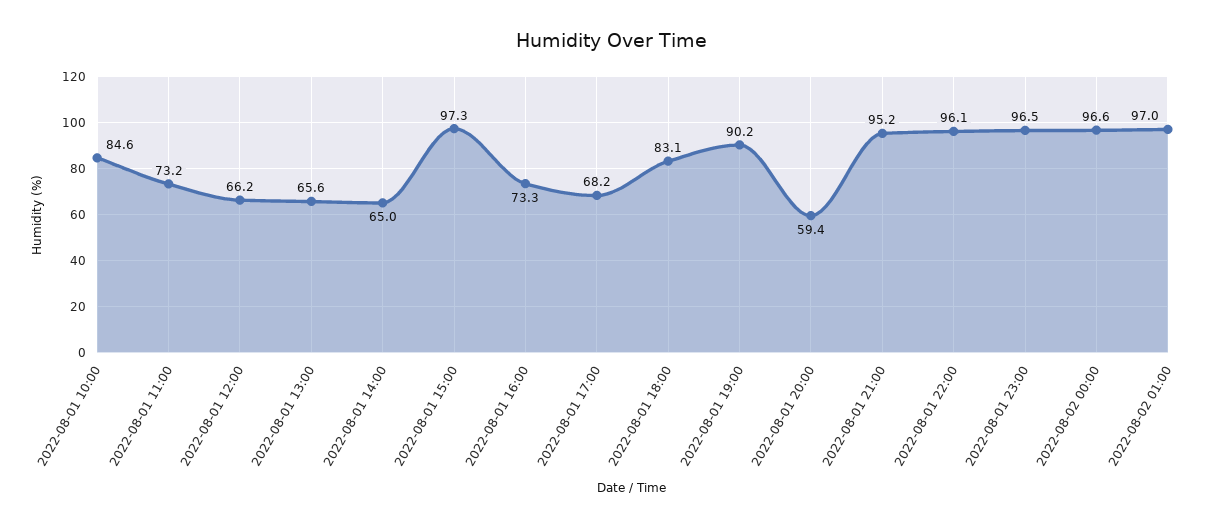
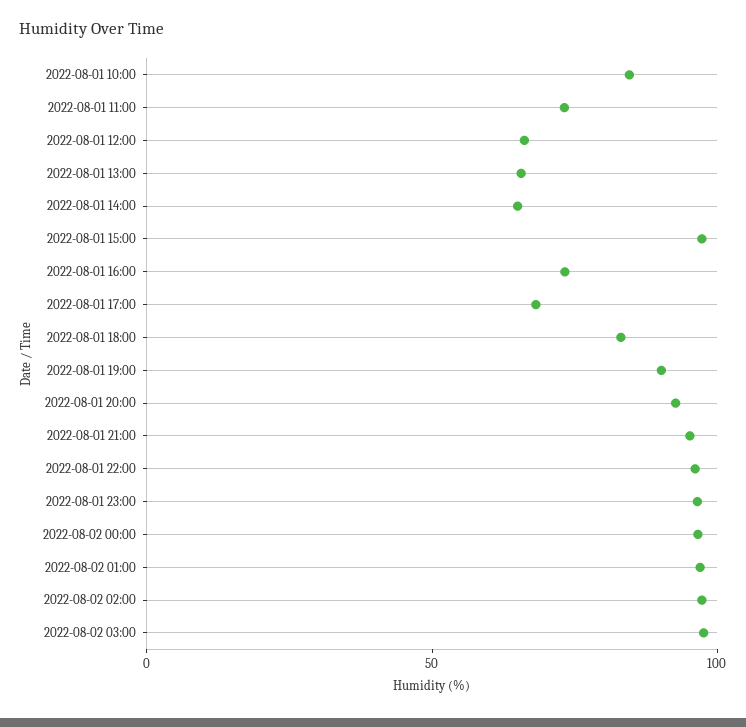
2022-08-01 20:00: 59.4 -> 90
2022-08-02 02:00: none -> 100
2022-08-02 03:00: none -> 100

